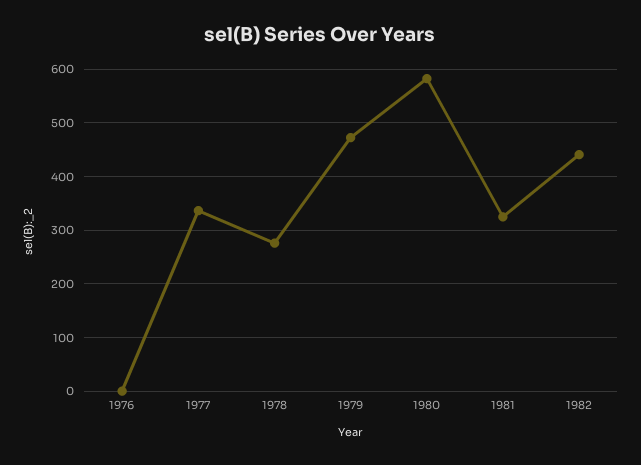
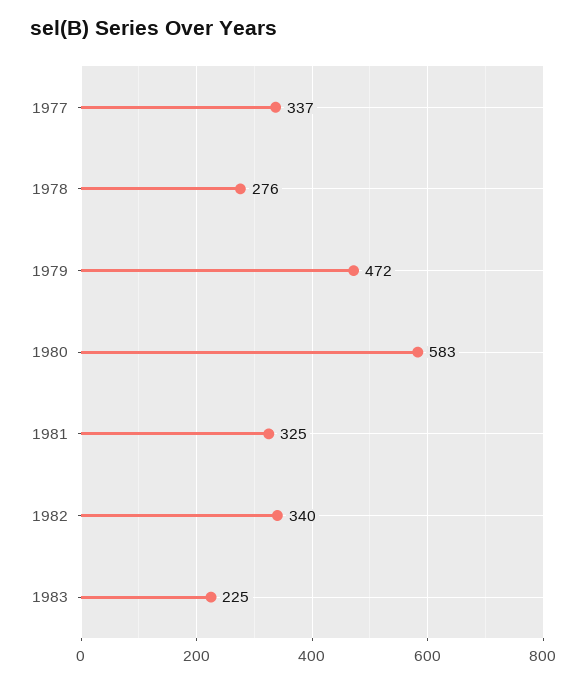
1976: 0 -> none
1982: 440 -> 340
1983: none -> 225

